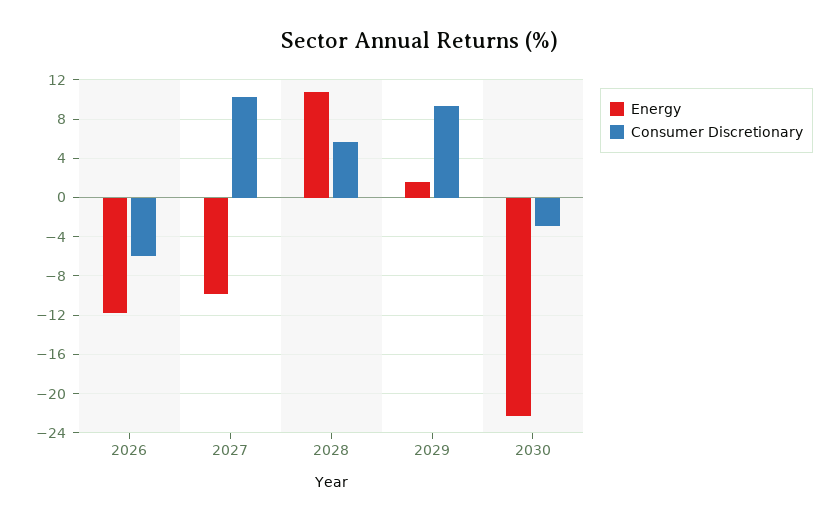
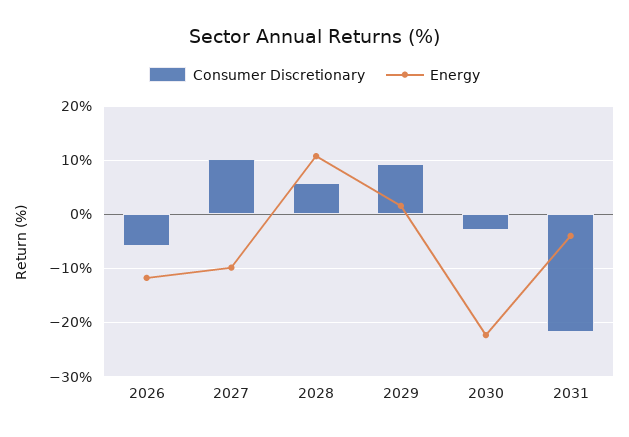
Consumer Discretionary, 2031: none -> -22
Energy, 2031: none -> -4

